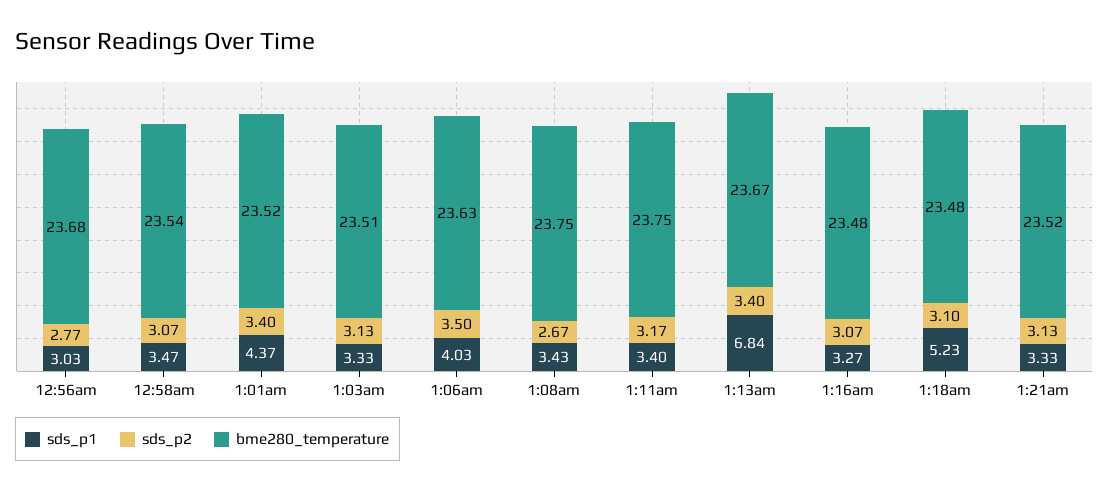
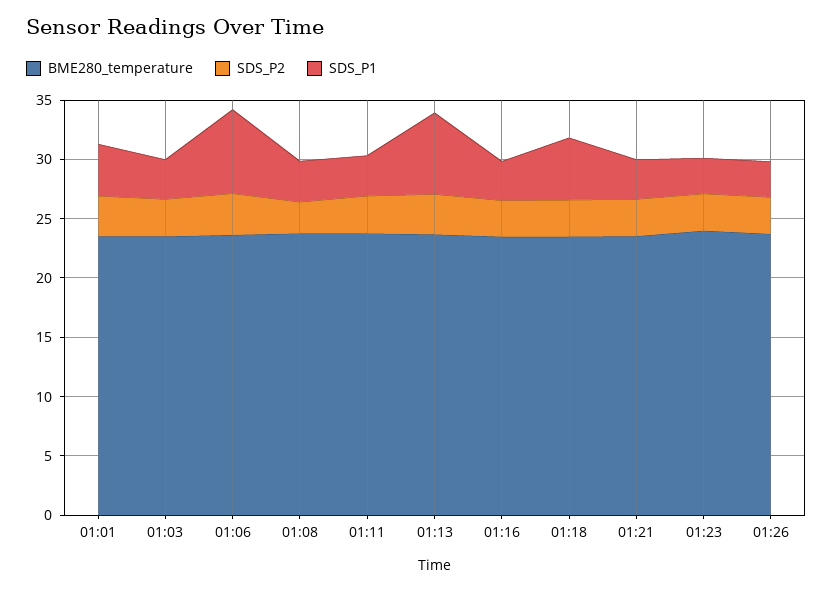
sds_p1, 12:56am: 3.03 -> none
sds_p2, 12:56am: 2.77 -> none
bme280_temperature, 12:56am: 23.68 -> none
sds_p1, 12:58am: 3.47 -> none
sds_p2, 12:58am: 3.07 -> none
bme280_temperature, 12:58am: 23.54 -> none
sds_p1, 1:06am: 4.03 -> 7
bme280_temperature, 01:23: none -> 24
sds_p2, 01:23: none -> 3
sds_p1, 01:23: none -> 3
bme280_temperature, 01:26: none -> 24
sds_p2, 01:26: none -> 3
sds_p1, 01:26: none -> 3

